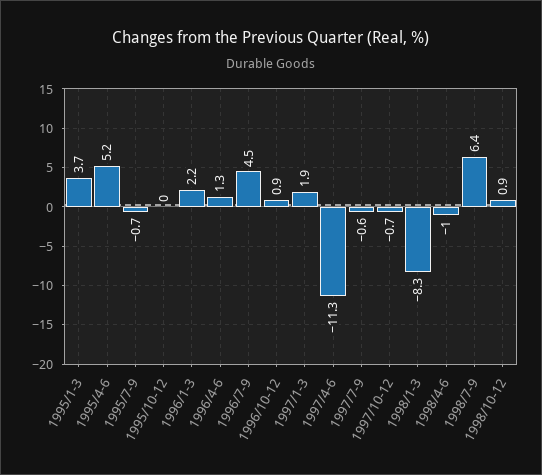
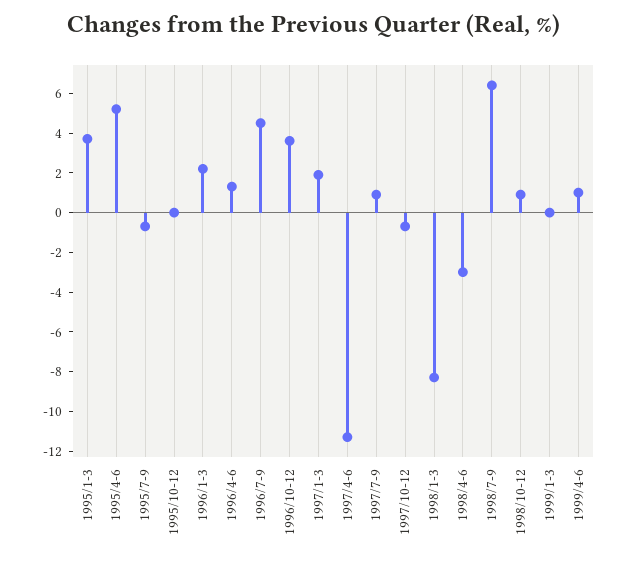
1996/10-12: 0.9 -> 3.5
1997/7-9: -0.6 -> 1
1998/4-6: -1 -> -3
1999/1-3: none -> 0
1999/4-6: none -> 1

